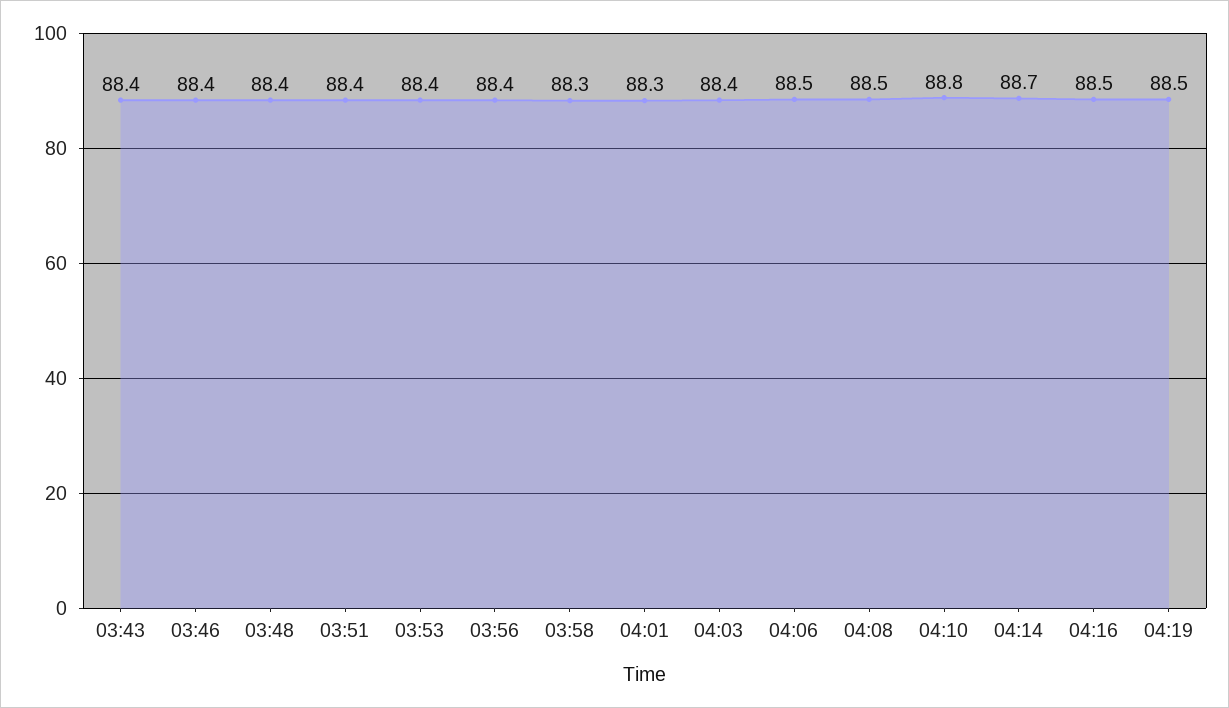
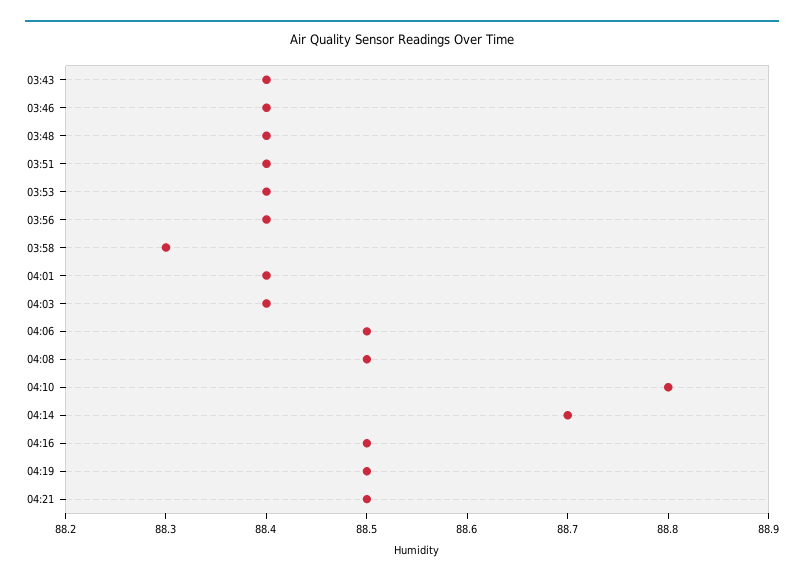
04:01: 88.3 -> 88.4
04:21: none -> 88.5

